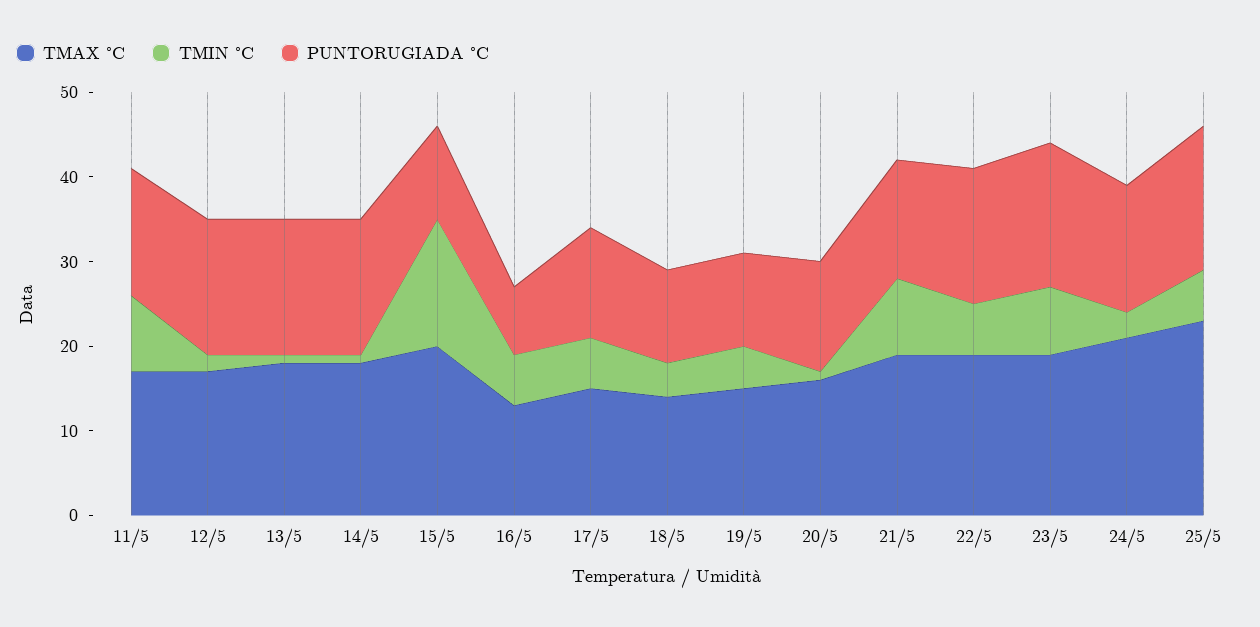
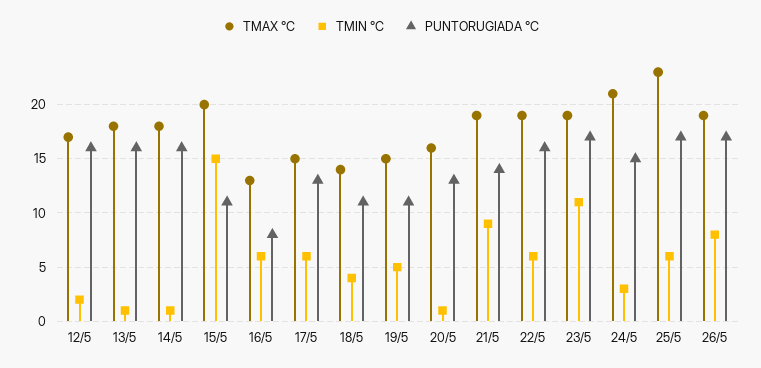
TMAX °C, 11/5: 17 -> none
TMIN °C, 11/5: 9 -> none
PUNTORUGIADA °C, 11/5: 15 -> none
TMIN °C, 23/5: 8 -> 11
TMAX °C, 26/5: none -> 19
TMIN °C, 26/5: none -> 8
PUNTORUGIADA °C, 26/5: none -> 17

